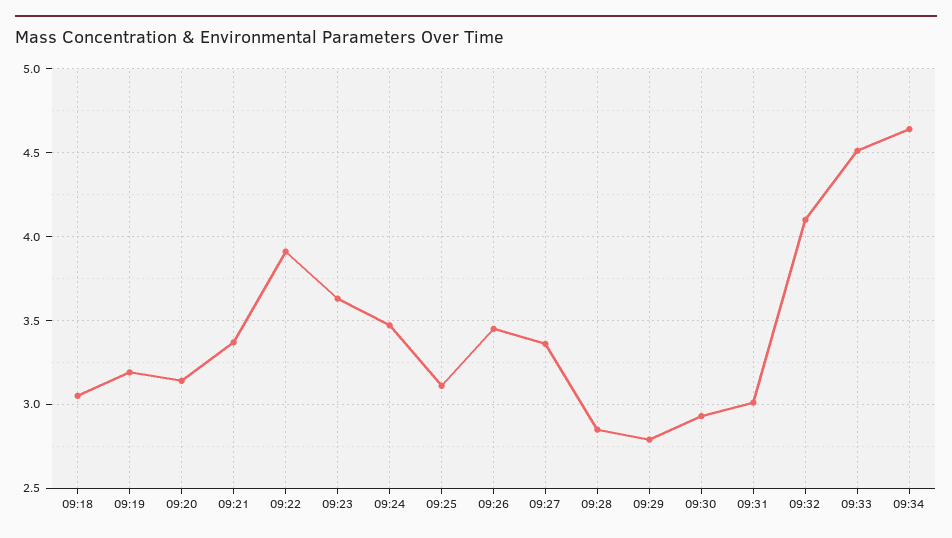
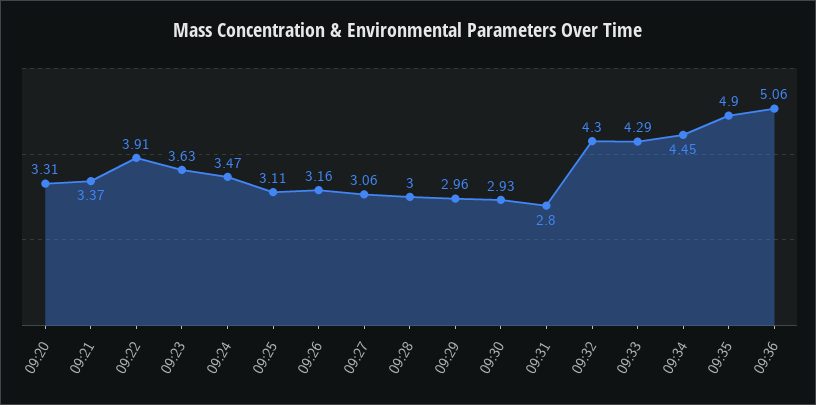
09:18: 3.05 -> none
09:19: 3.2 -> none
09:20: 3.15 -> 3.31
09:26: 3.45 -> 3.16
09:27: 3.35 -> 3.06
09:28: 2.85 -> 3
09:29: 2.8 -> 2.96
09:31: 3 -> 2.8
09:32: 4.1 -> 4.3
09:33: 4.5 -> 4.29
09:34: 4.65 -> 4.45
09:35: none -> 4.9
09:36: none -> 5.06

